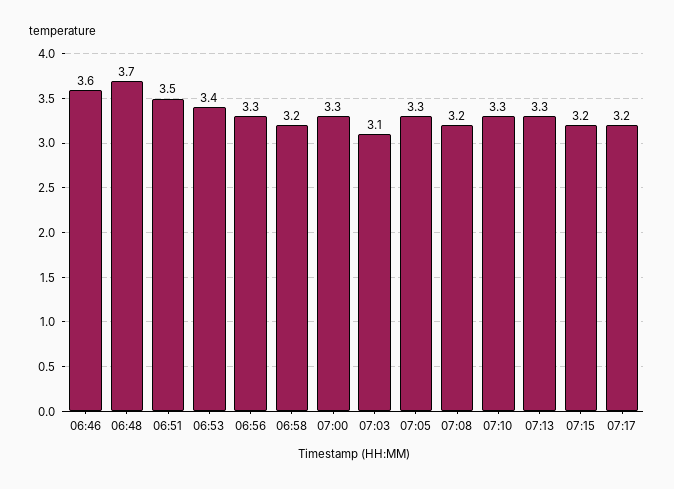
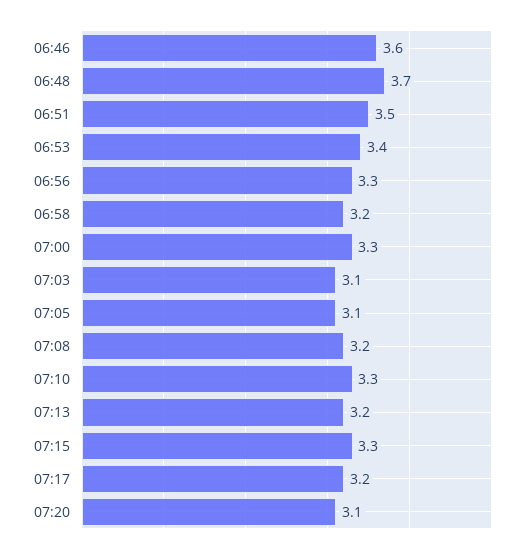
07:05: 3.3 -> 3.1
07:13: 3.3 -> 3.2
07:15: 3.2 -> 3.3
07:20: none -> 3.1

